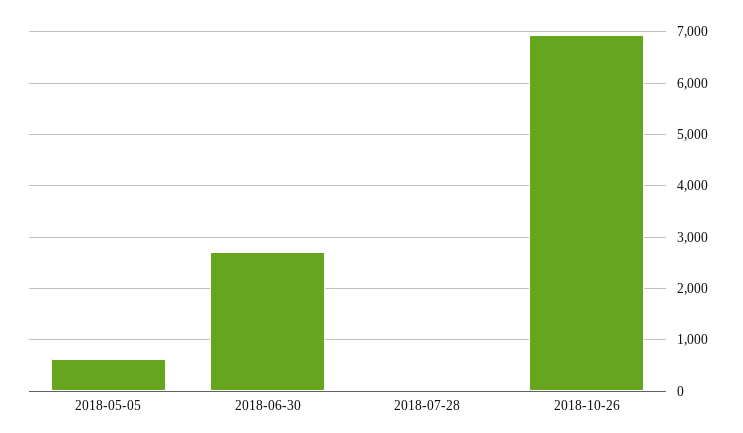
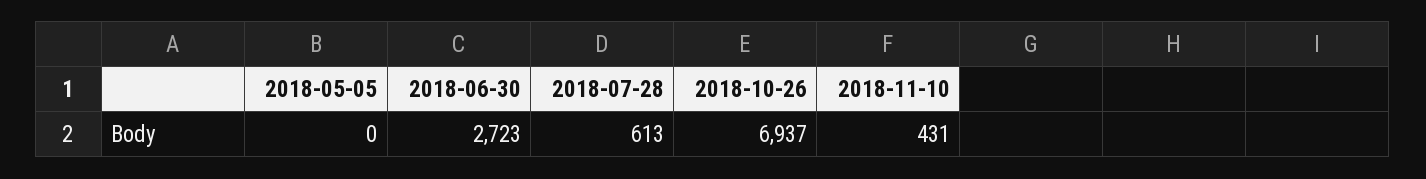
2018-05-05: 600 -> 0
2018-07-28: 0 -> 613
2018-11-10: none -> 431

